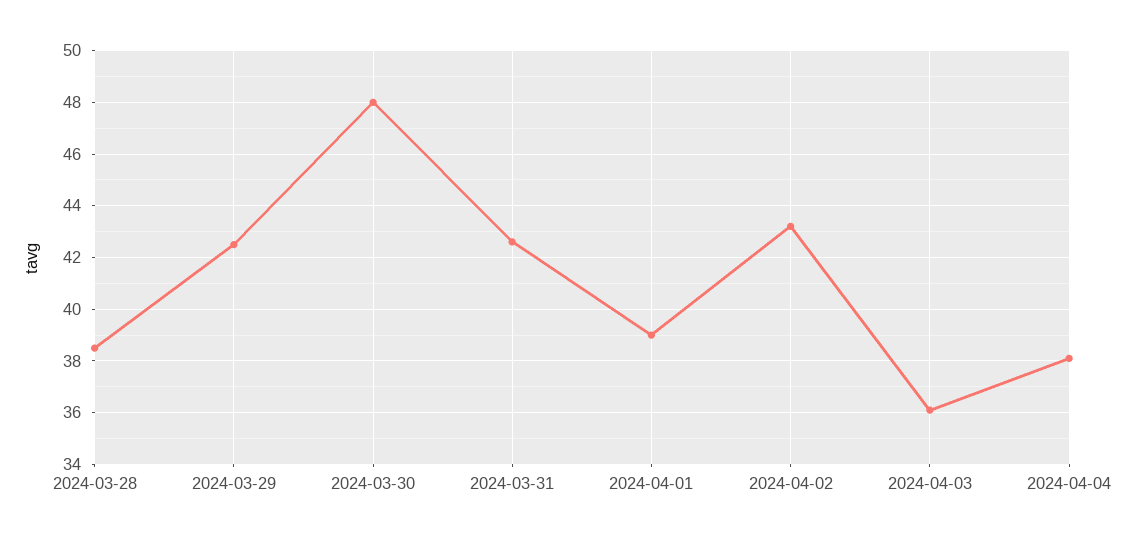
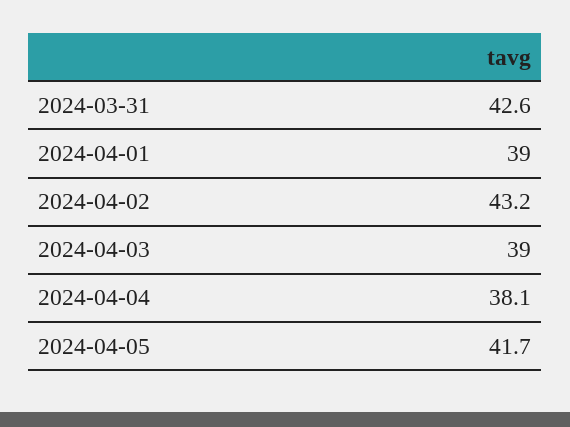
2024-03-28: 38.5 -> none
2024-03-29: 42.5 -> none
2024-03-30: 48 -> none
2024-04-03: 36 -> 39
2024-04-05: none -> 41.7

